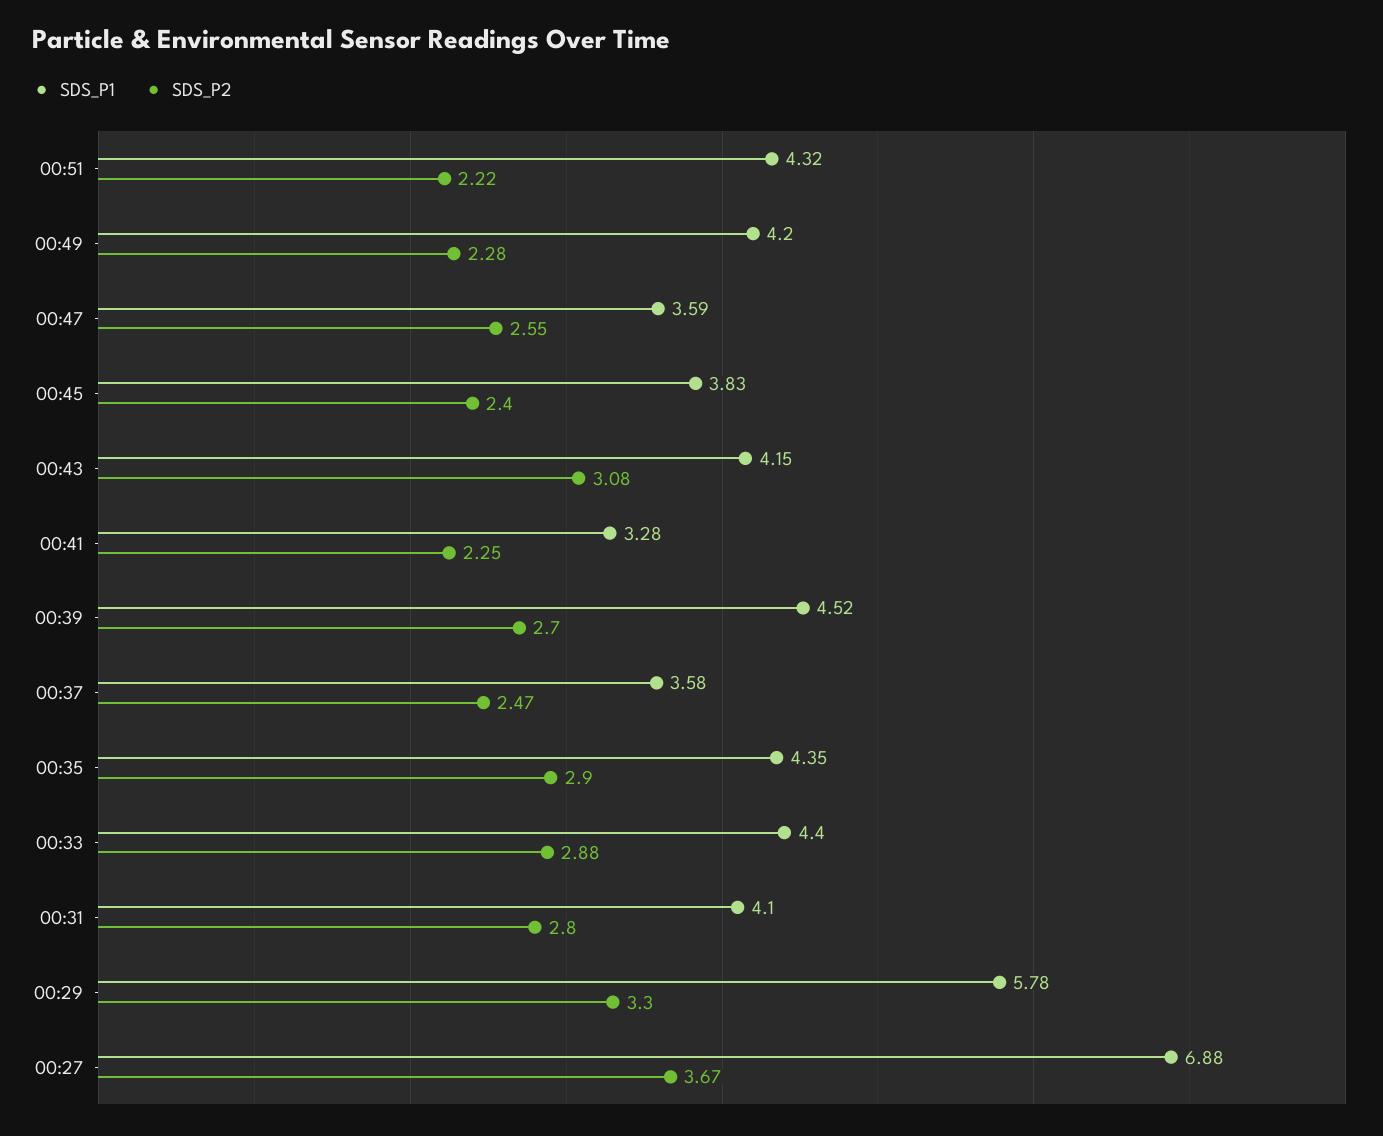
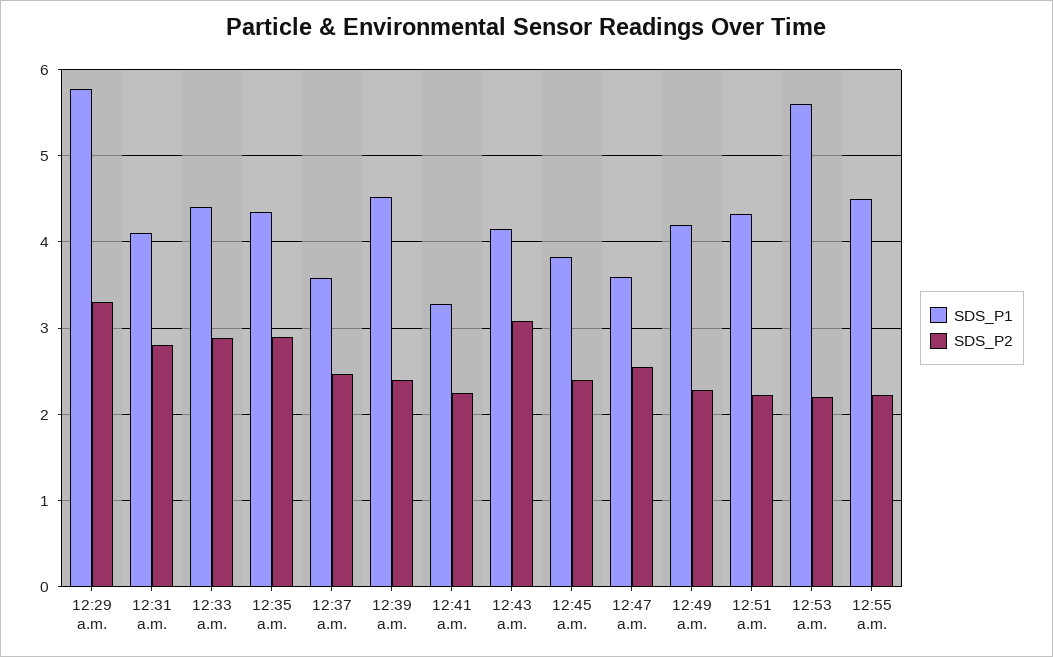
SDS_P2, 00:39: 2.7 -> 2.4
SDS_P1, 00:27: 6.88 -> none
SDS_P2, 00:27: 3.67 -> none
SDS_P1, 12:53 a.m.: none -> 5.6
SDS_P2, 12:53 a.m.: none -> 2.2
SDS_P1, 12:55 a.m.: none -> 4.5
SDS_P2, 12:55 a.m.: none -> 2.2

